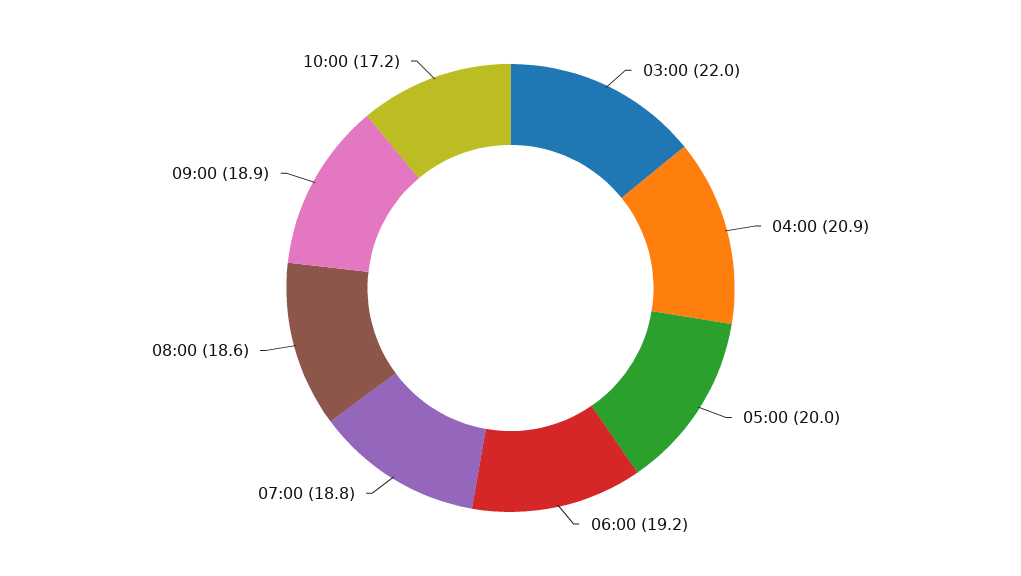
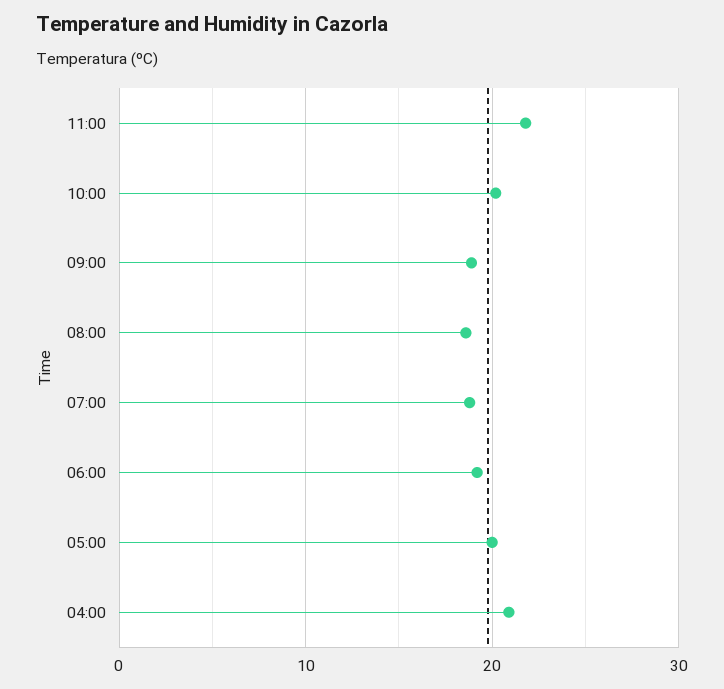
03:00: 22 -> none
10:00: 17.2 -> 20
11:00: none -> 22

